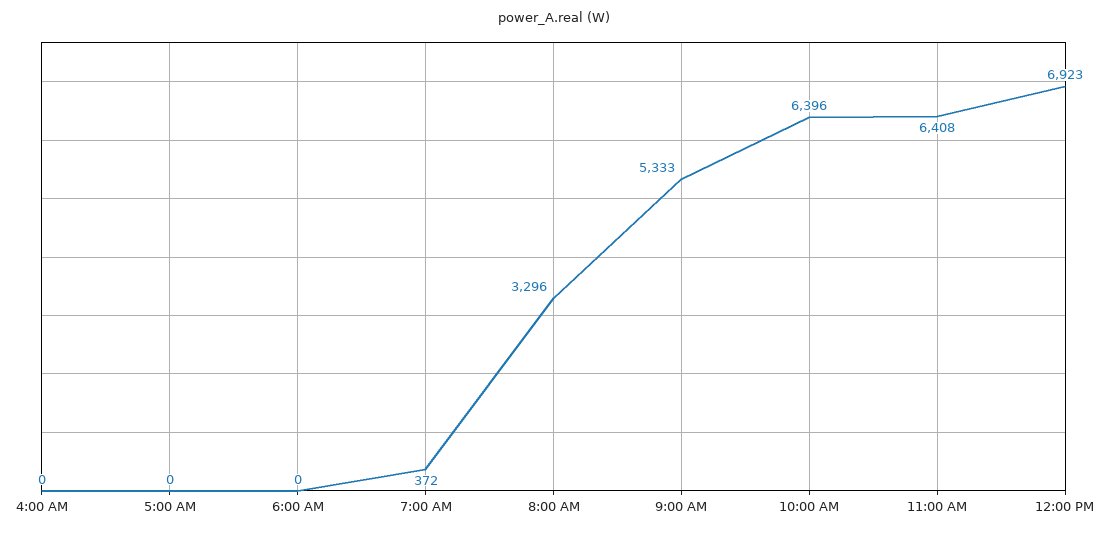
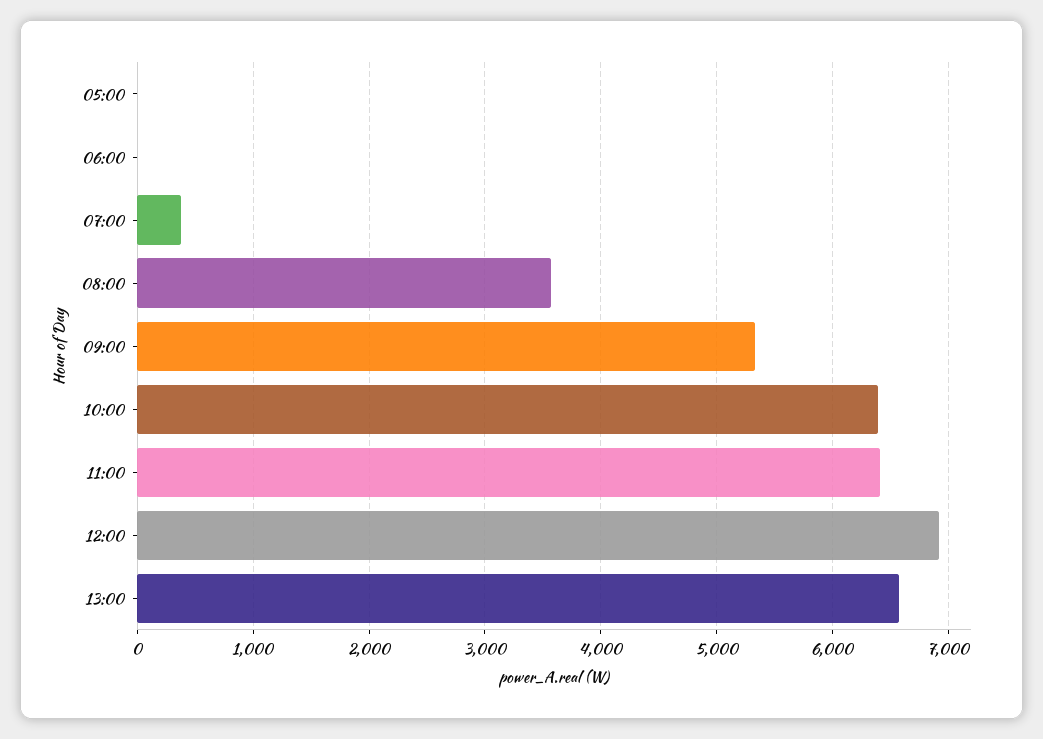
4:00 AM: 0 -> none
8:00 AM: 3296 -> 3600
13:00: none -> 6600

